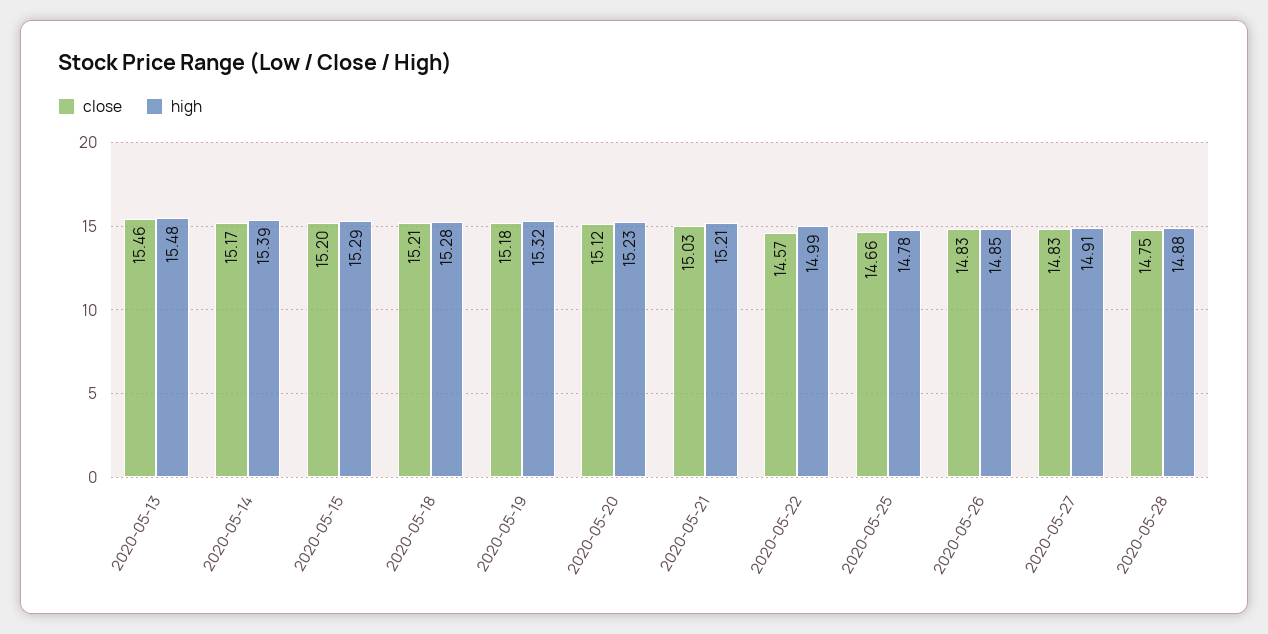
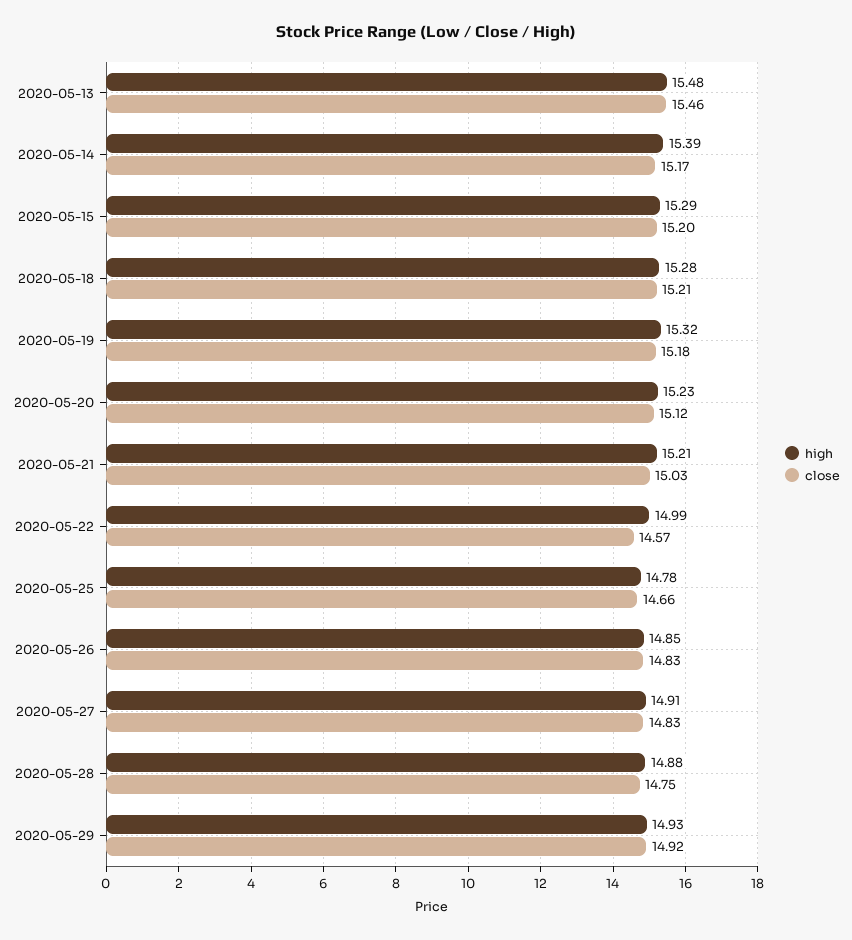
high, 2020-05-29: none -> 14.93
close, 2020-05-29: none -> 14.92

